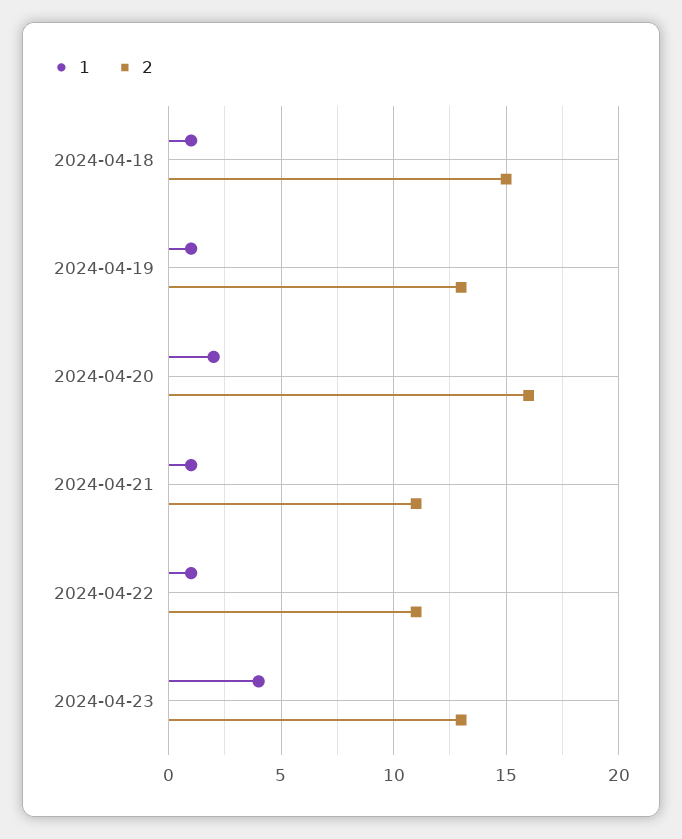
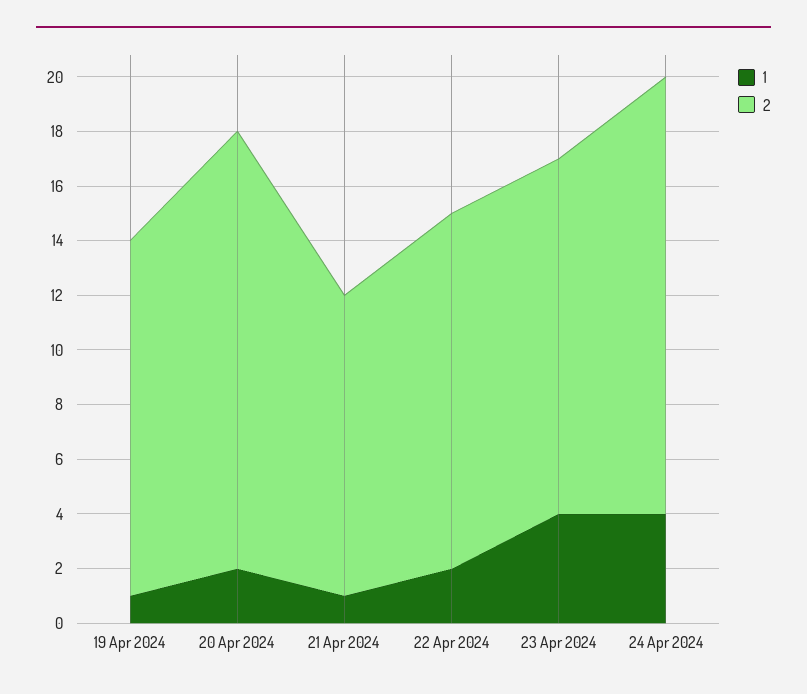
1, 2024-04-18: 1 -> none
2, 2024-04-18: 15 -> none
1, 2024-04-22: 1 -> 2
2, 2024-04-22: 11 -> 13
1, 24 Apr 2024: none -> 4
2, 24 Apr 2024: none -> 16

